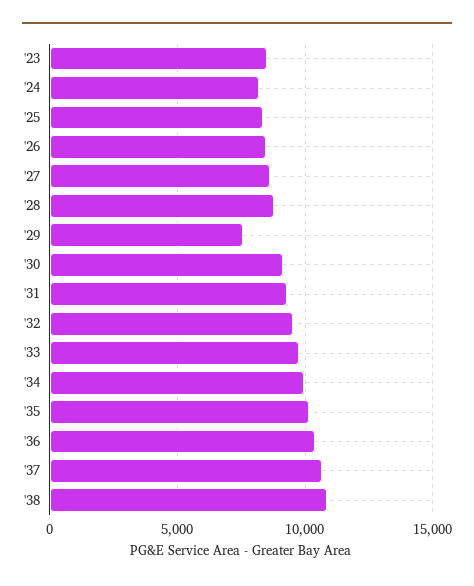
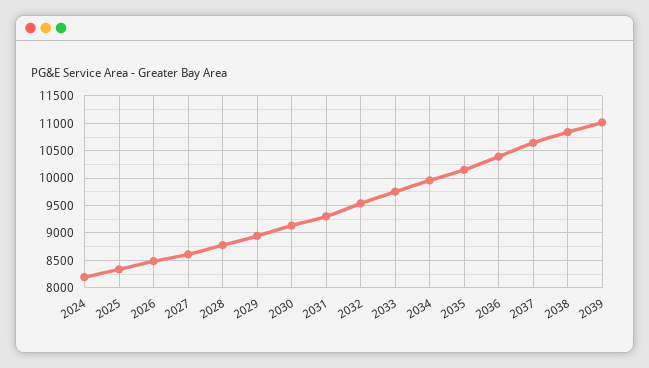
'23: 8500 -> none
'29: 7500 -> 9000
2039: none -> 11000

